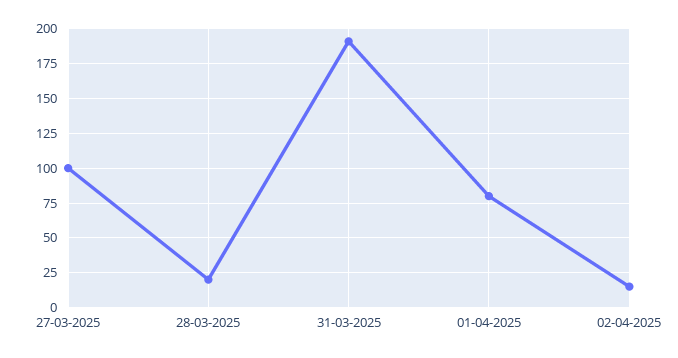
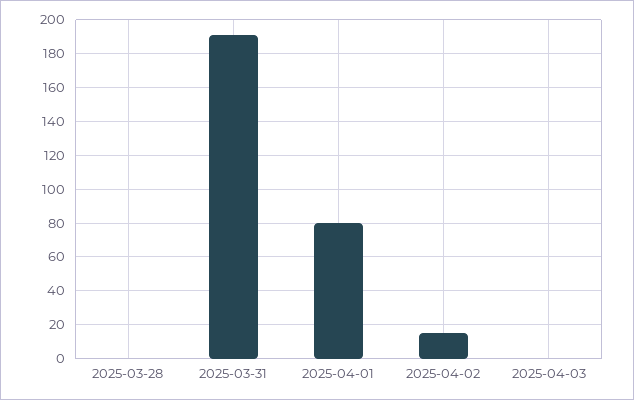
27-03-2025: 100 -> none
28-03-2025: 20 -> 0
2025-04-03: none -> 0

